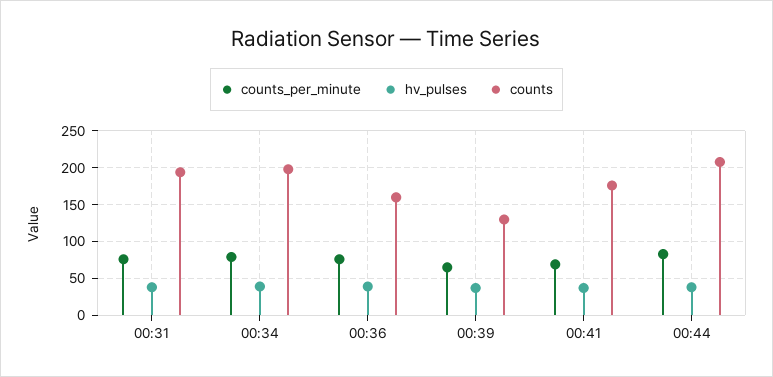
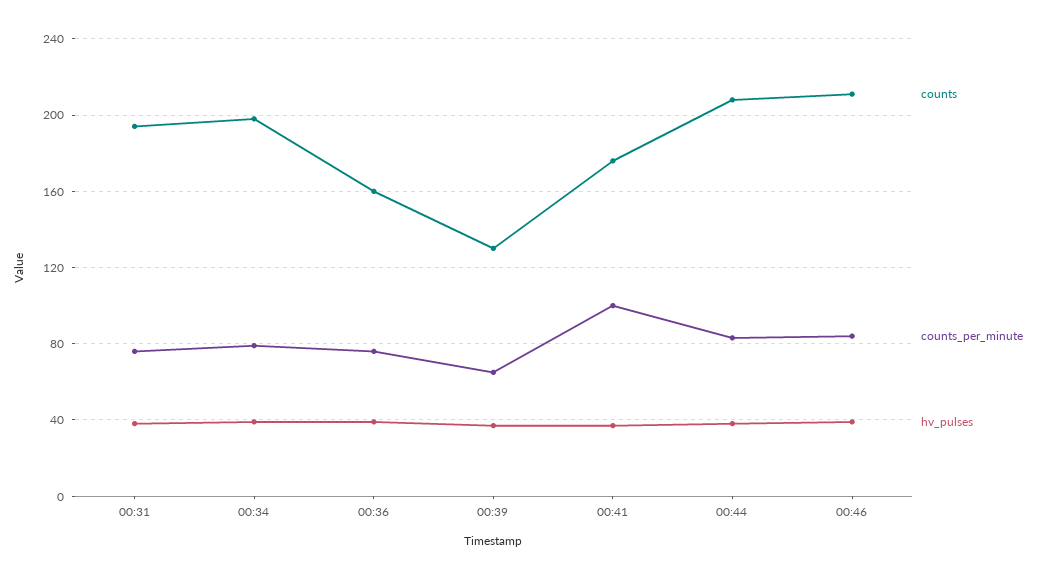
counts_per_minute, 00:41: 70 -> 100
counts, 00:46: none -> 210
counts_per_minute, 00:46: none -> 85
hv_pulses, 00:46: none -> 40

